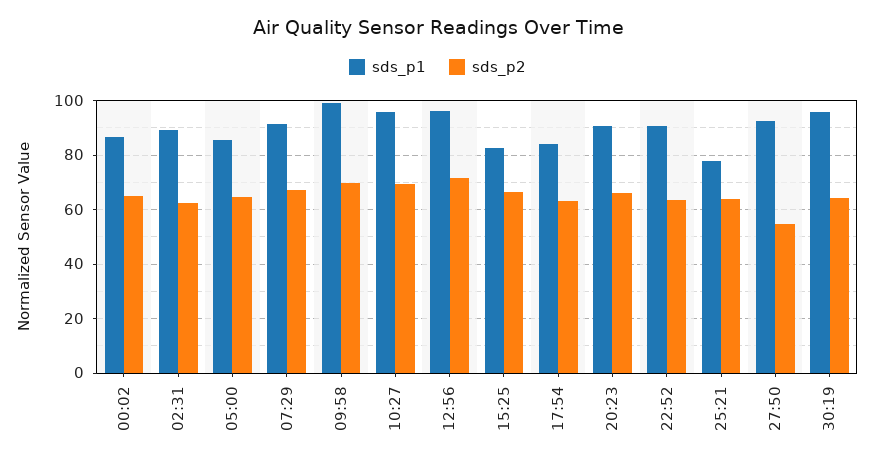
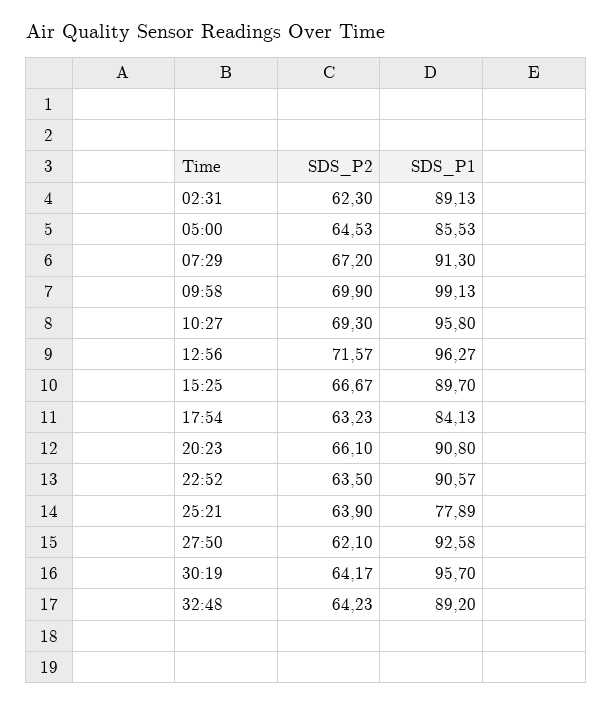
sds_p1, 00:02: 87.5 -> none
sds_p2, 00:02: 65 -> none
sds_p1, 15:25: 82.5 -> 89.7
sds_p2, 27:50: 55 -> 62.1
sds_p2, 32:48: none -> 64.23
sds_p1, 32:48: none -> 89.2

